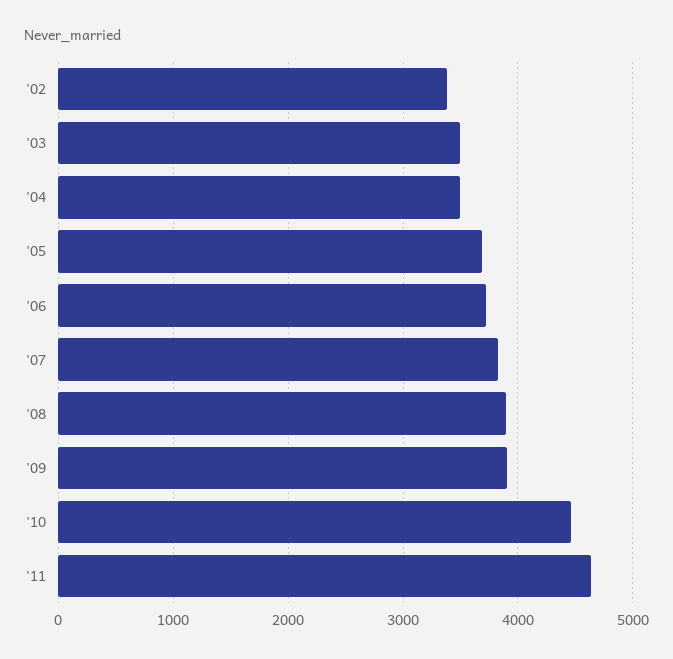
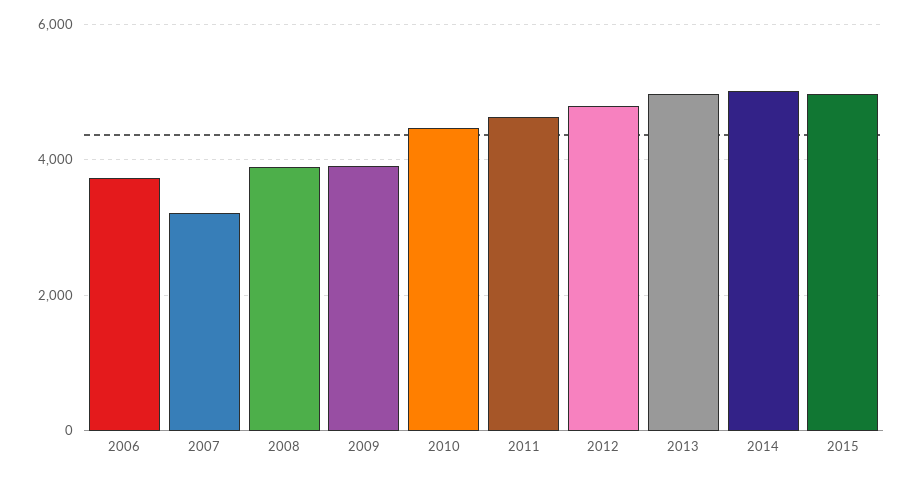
'02: 3400 -> none
'03: 3500 -> none
'04: 3500 -> none
'05: 3700 -> none
'07: 3800 -> 3200
2012: none -> 4800
2013: none -> 5000
2014: none -> 5000
2015: none -> 5000

